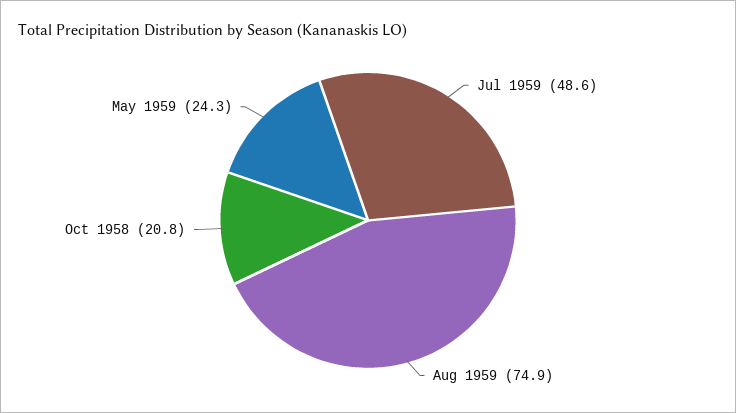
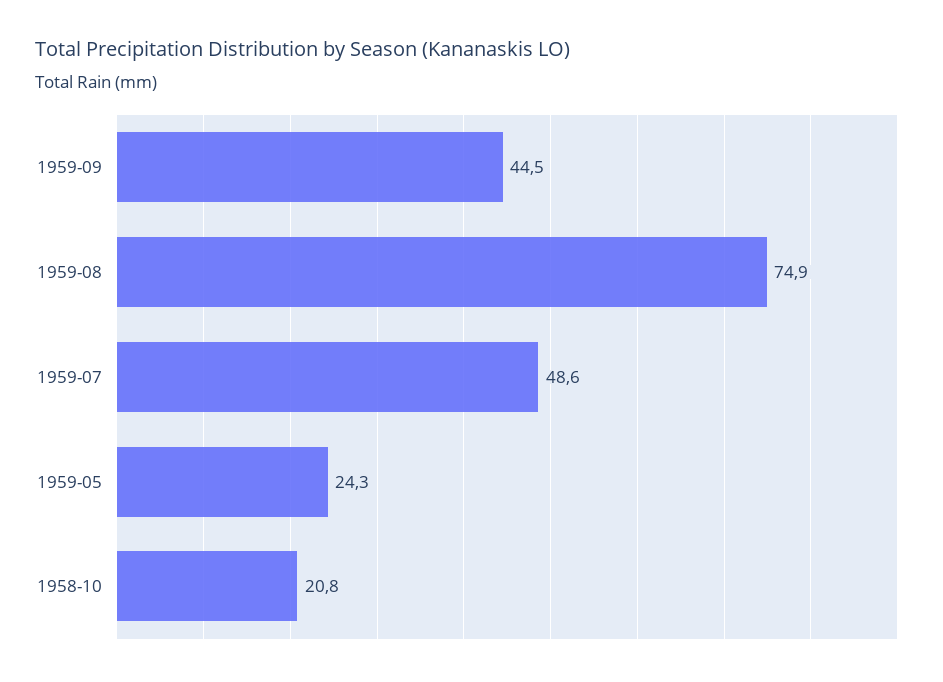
1959-09: none -> 44.5

